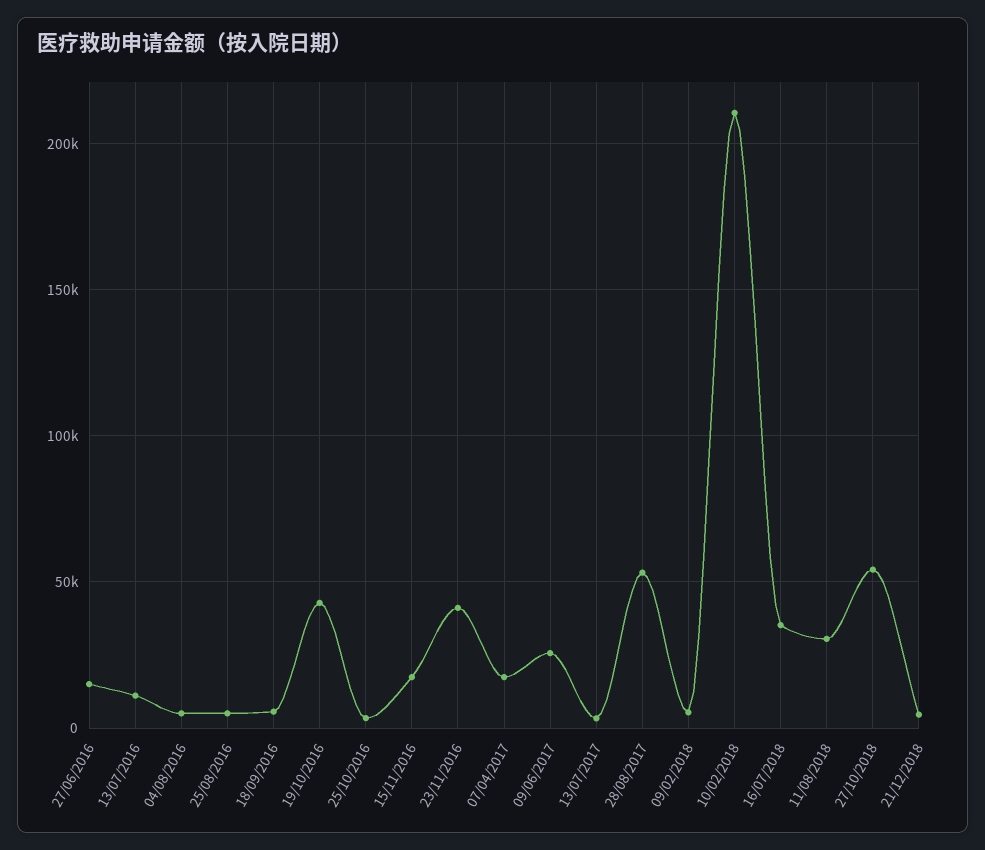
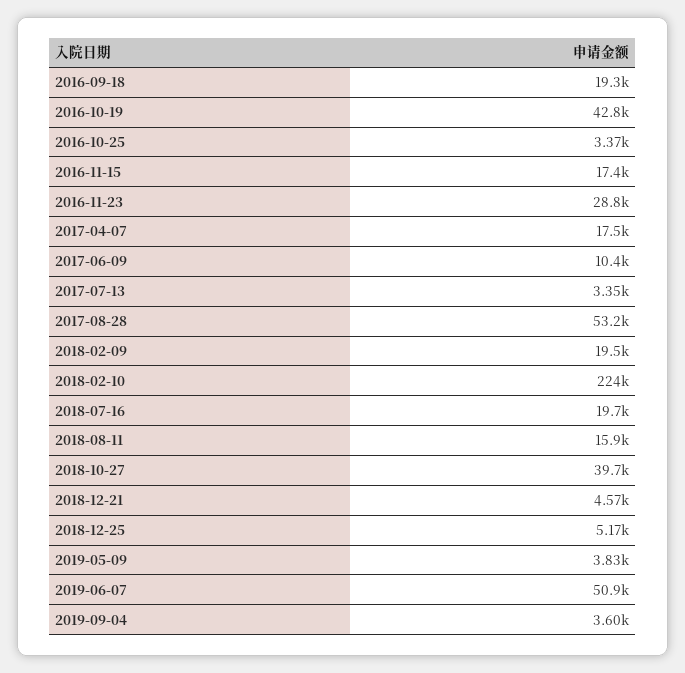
27/06/2016: 15000 -> none
13/07/2016: 10000 -> none
04/08/2016: 5000 -> none
25/08/2016: 5000 -> none
18/09/2016: 5000 -> 19300
23/11/2016: 40000 -> 28800
09/06/2017: 25000 -> 10400
09/02/2018: 5000 -> 19500
10/02/2018: 210000 -> 224000
16/07/2018: 35000 -> 19700
11/08/2018: 30000 -> 15900
27/10/2018: 55000 -> 39700
2018-12-25: none -> 5170
2019-05-09: none -> 3830
2019-06-07: none -> 50900
2019-09-04: none -> 3600

